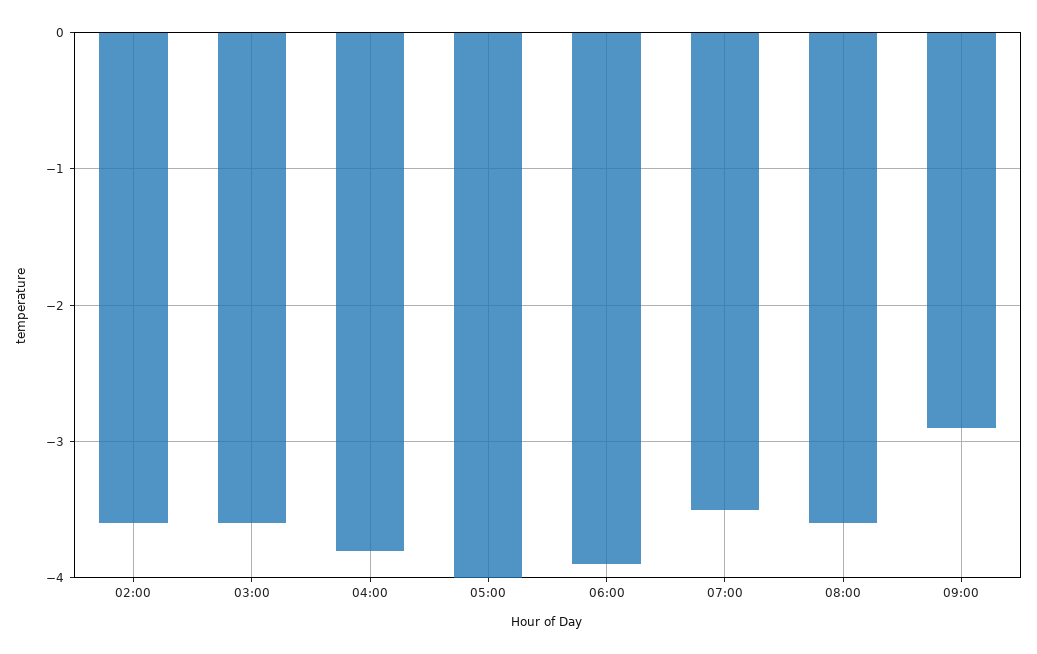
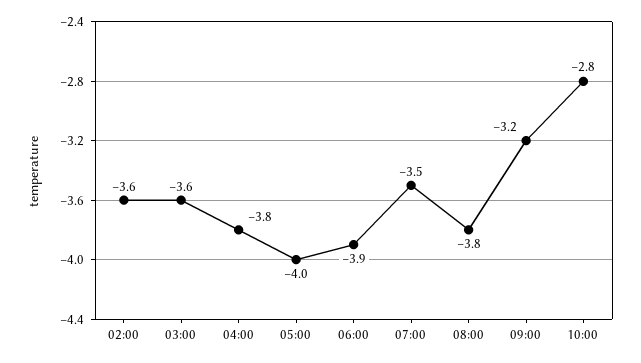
08:00: -3.6 -> -3.8
09:00: -2.9 -> -3.2
10:00: none -> -2.8

